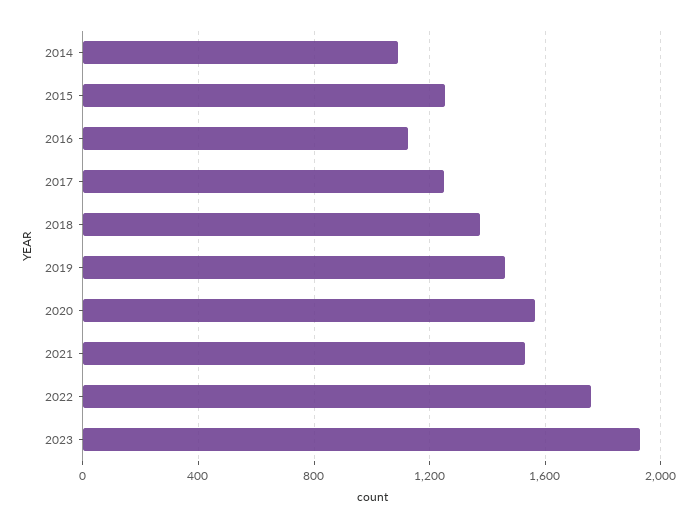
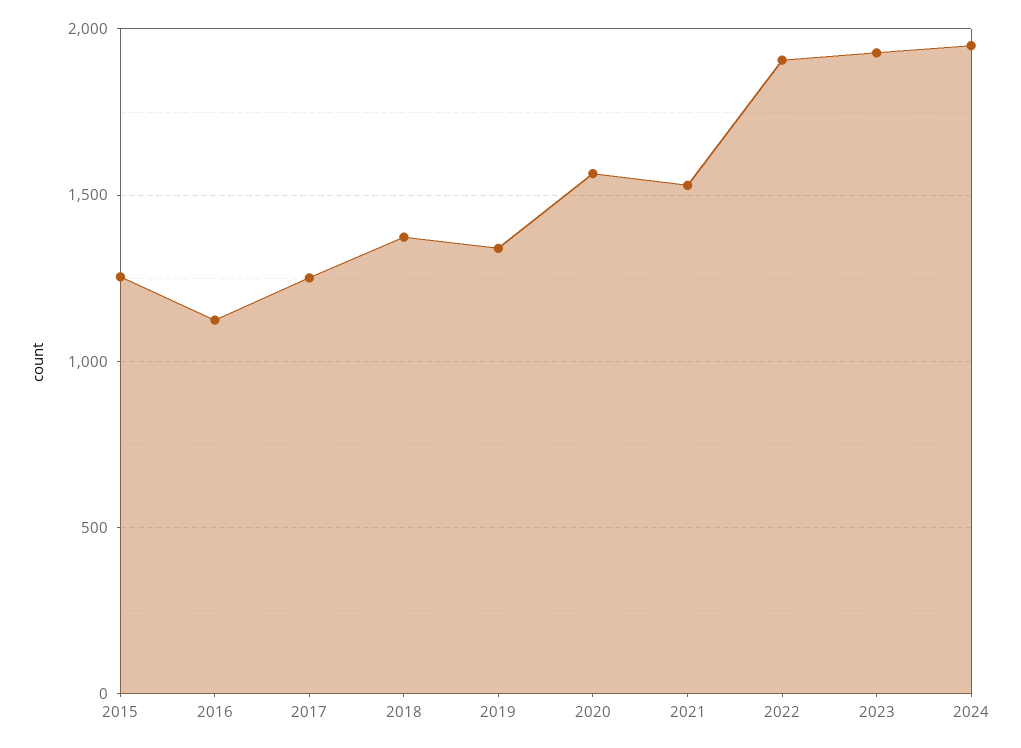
2014: 1100 -> none
2019: 1450 -> 1350
2022: 1750 -> 1900
2024: none -> 1950

